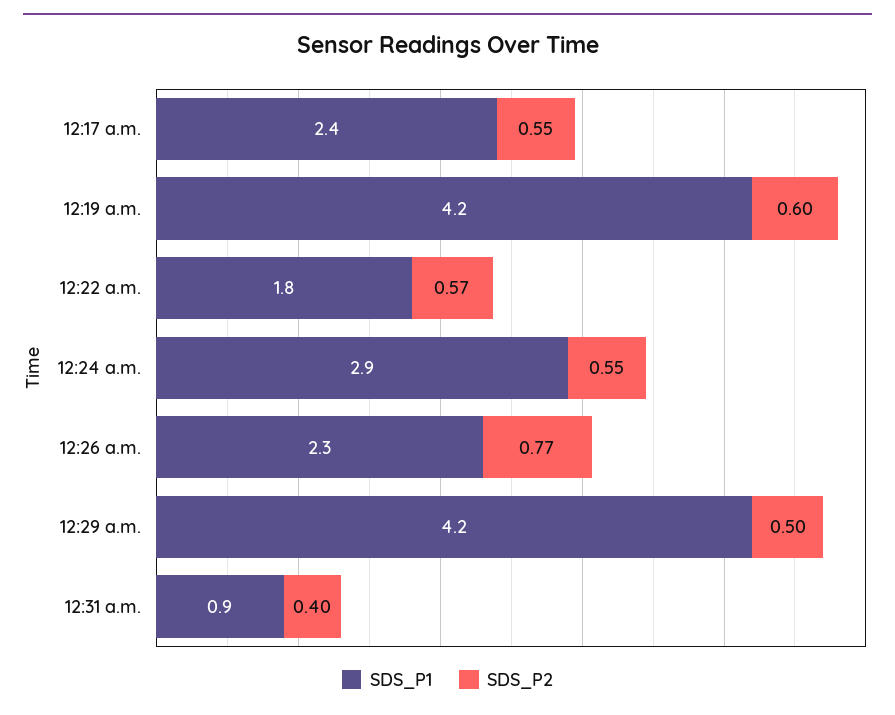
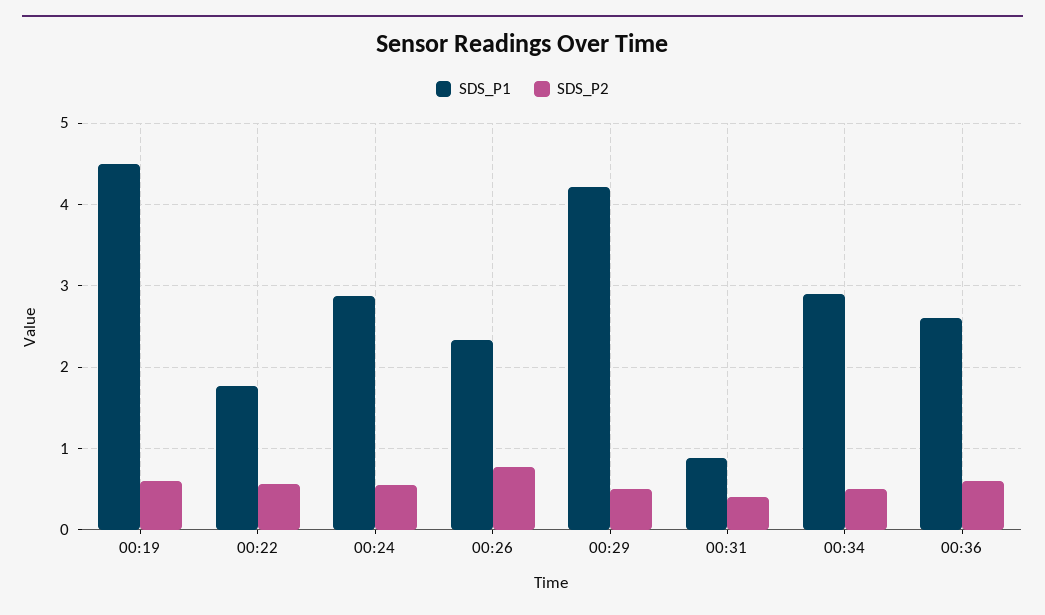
SDS_P1, 12:17 a.m.: 2.4 -> none
SDS_P2, 12:17 a.m.: 0.55 -> none
SDS_P1, 12:19 a.m.: 4.2 -> 4.5
SDS_P1, 00:34: none -> 2.9
SDS_P2, 00:34: none -> 0.5
SDS_P1, 00:36: none -> 2.6
SDS_P2, 00:36: none -> 0.6

